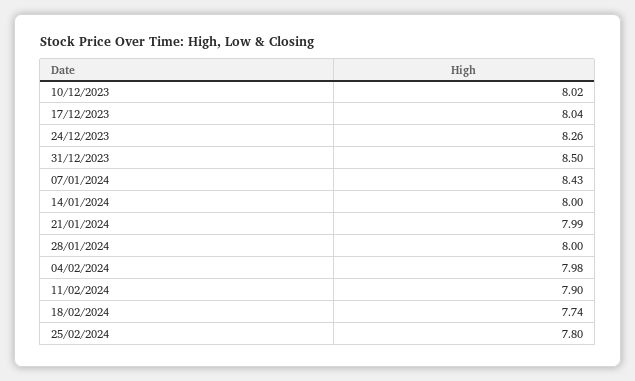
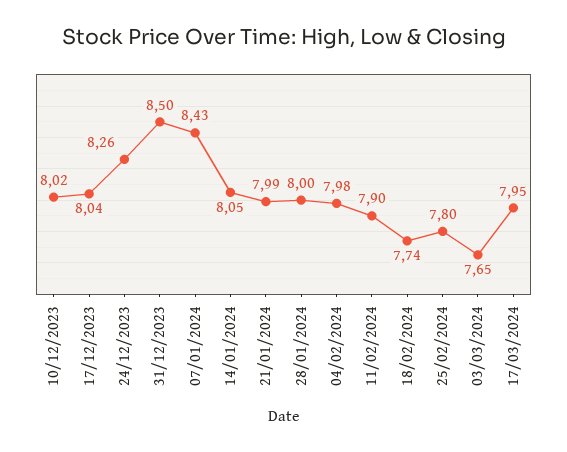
14/01/2024: 8 -> 8.05
03/03/2024: none -> 7.65
17/03/2024: none -> 7.95

